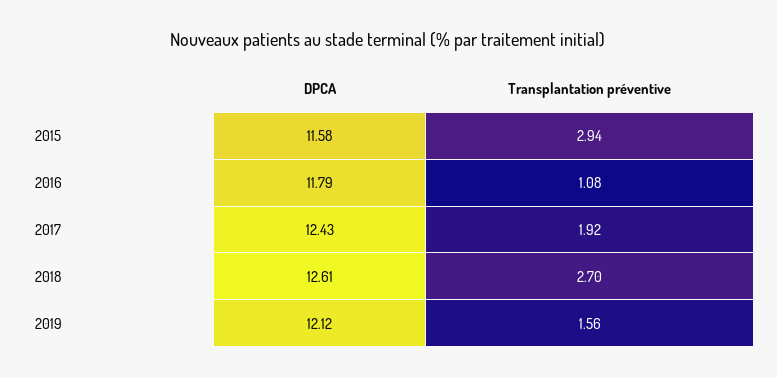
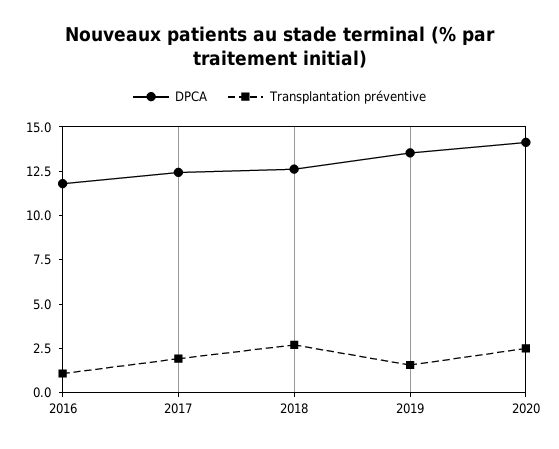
DPCA, 2015: 11.58 -> none
Transplantation préventive, 2015: 2.94 -> none
DPCA, 2019: 12.12 -> 13.5
DPCA, 2020: none -> 14
Transplantation préventive, 2020: none -> 2.5

